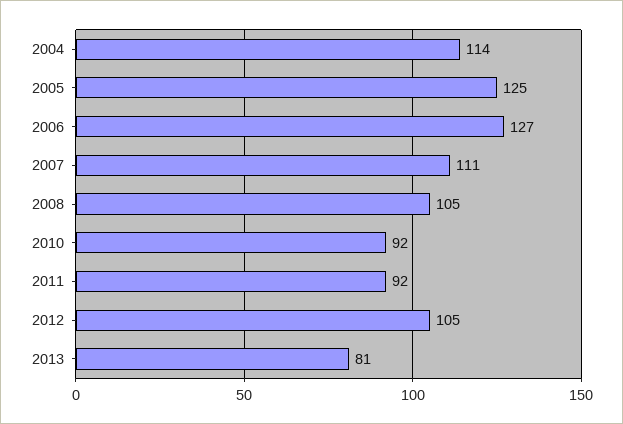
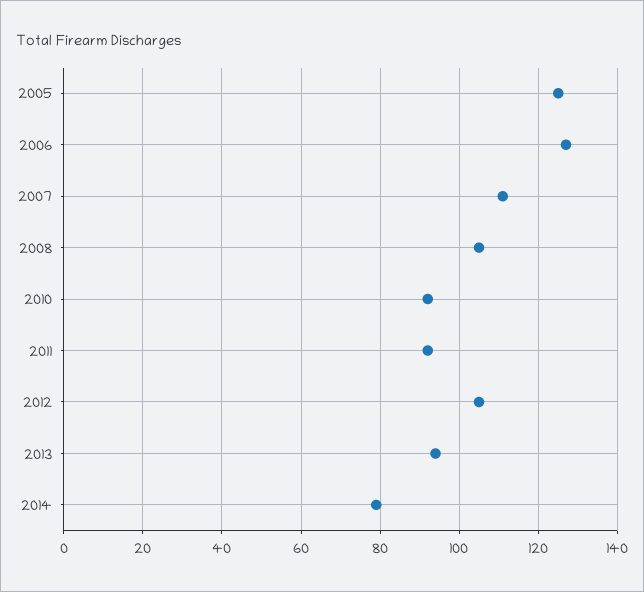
2004: 114 -> none
2013: 81 -> 95
2014: none -> 80

